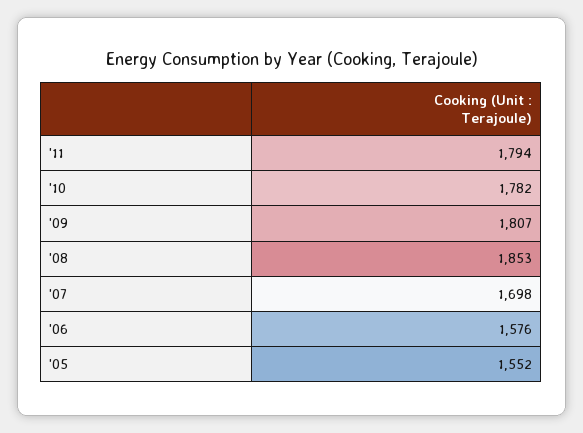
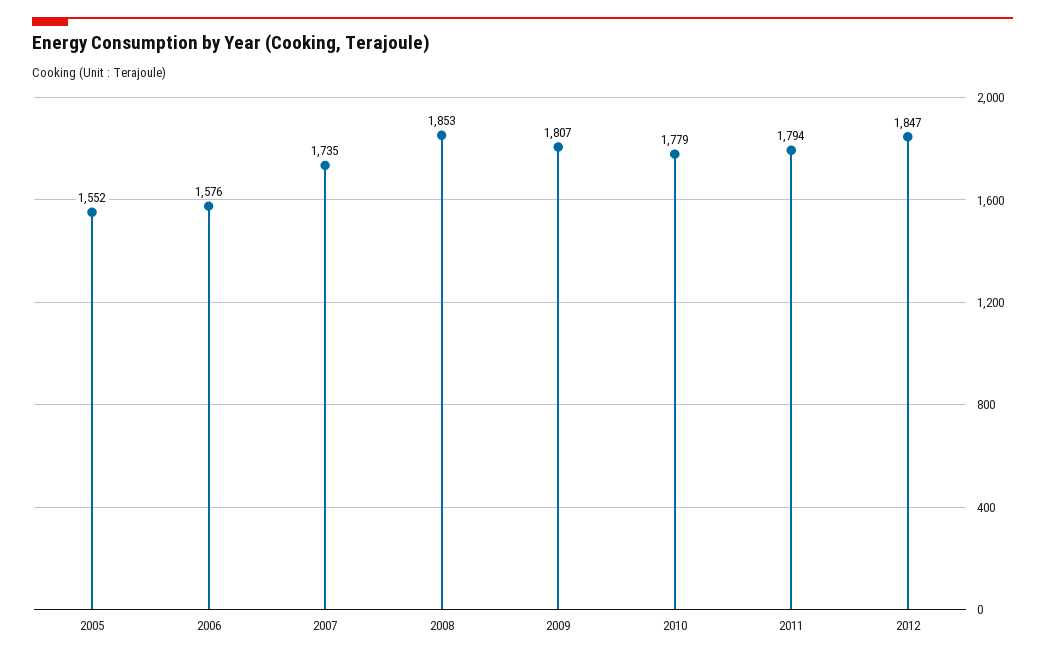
'10: 1782 -> 1779
'07: 1698 -> 1735
2012: none -> 1847

